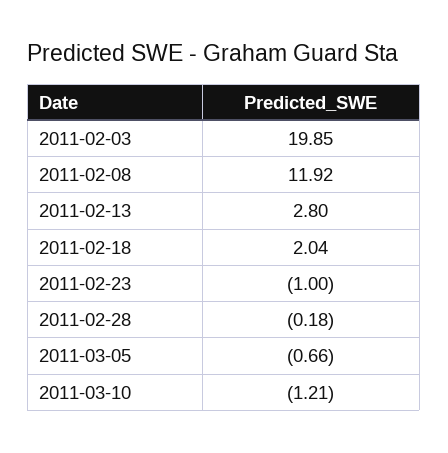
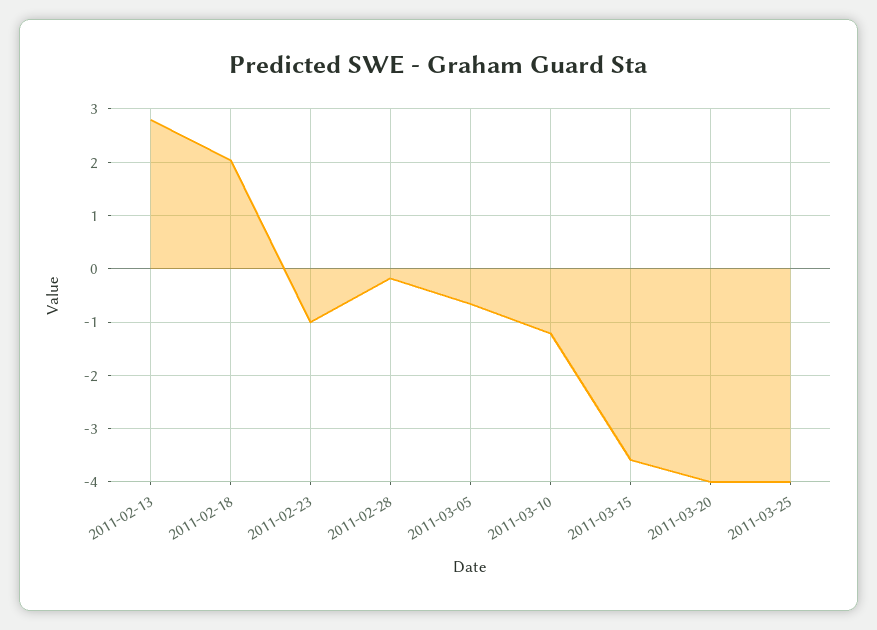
2011-02-03: 19.85 -> none
2011-02-08: 11.92 -> none
2011-03-15: none -> -3.6
2011-03-20: none -> -4
2011-03-25: none -> -4

